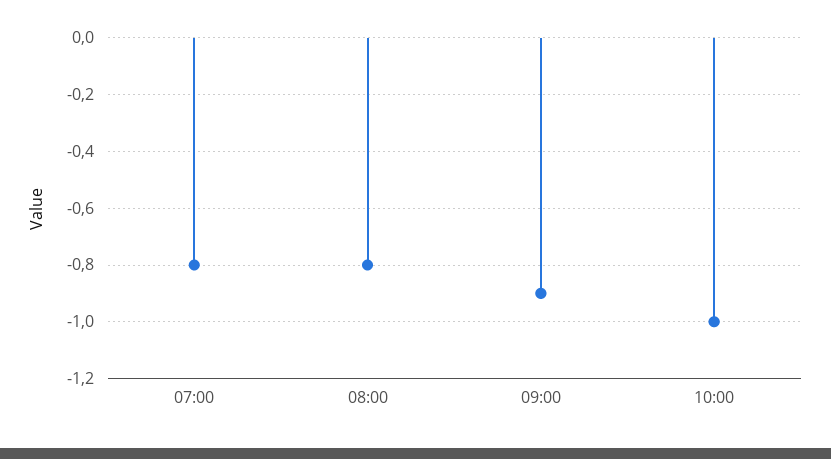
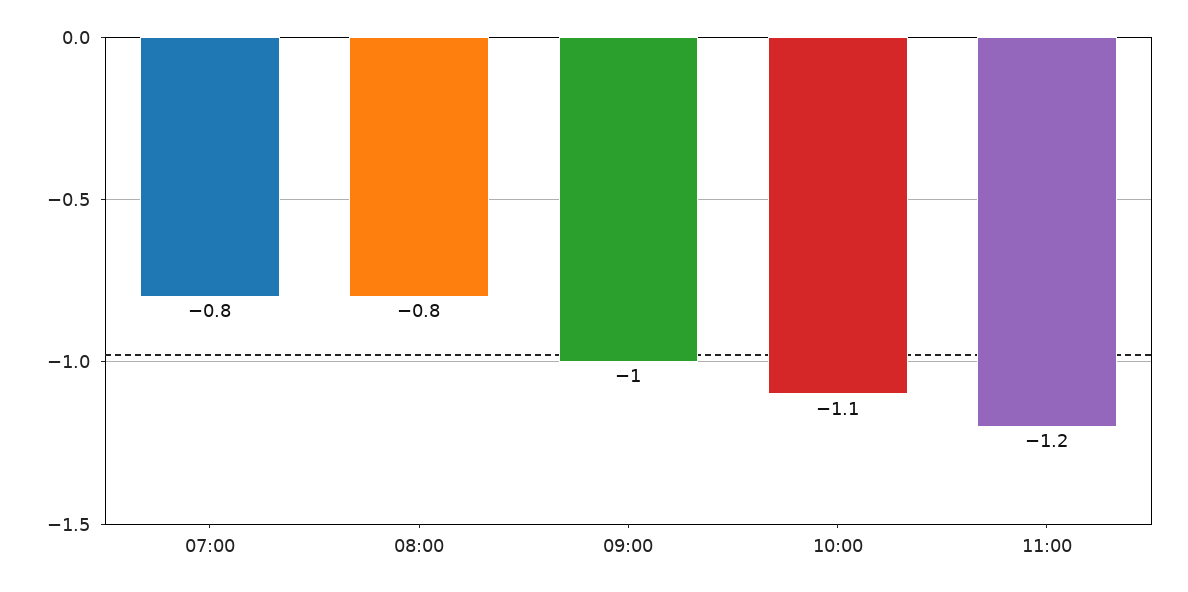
09:00: -0.9 -> -1
10:00: -1 -> -1.1
11:00: none -> -1.2

